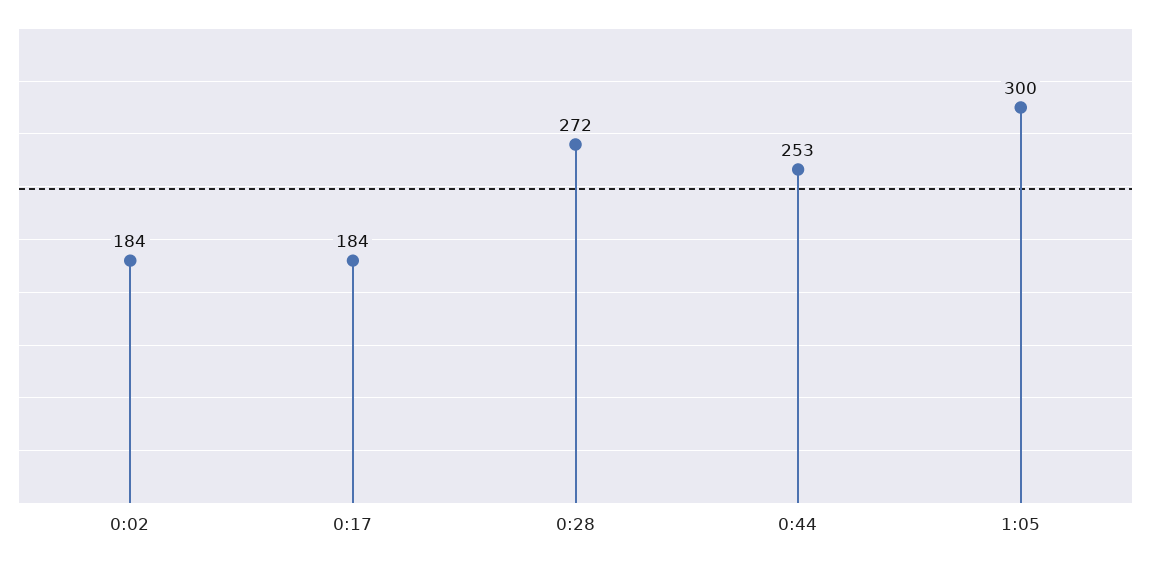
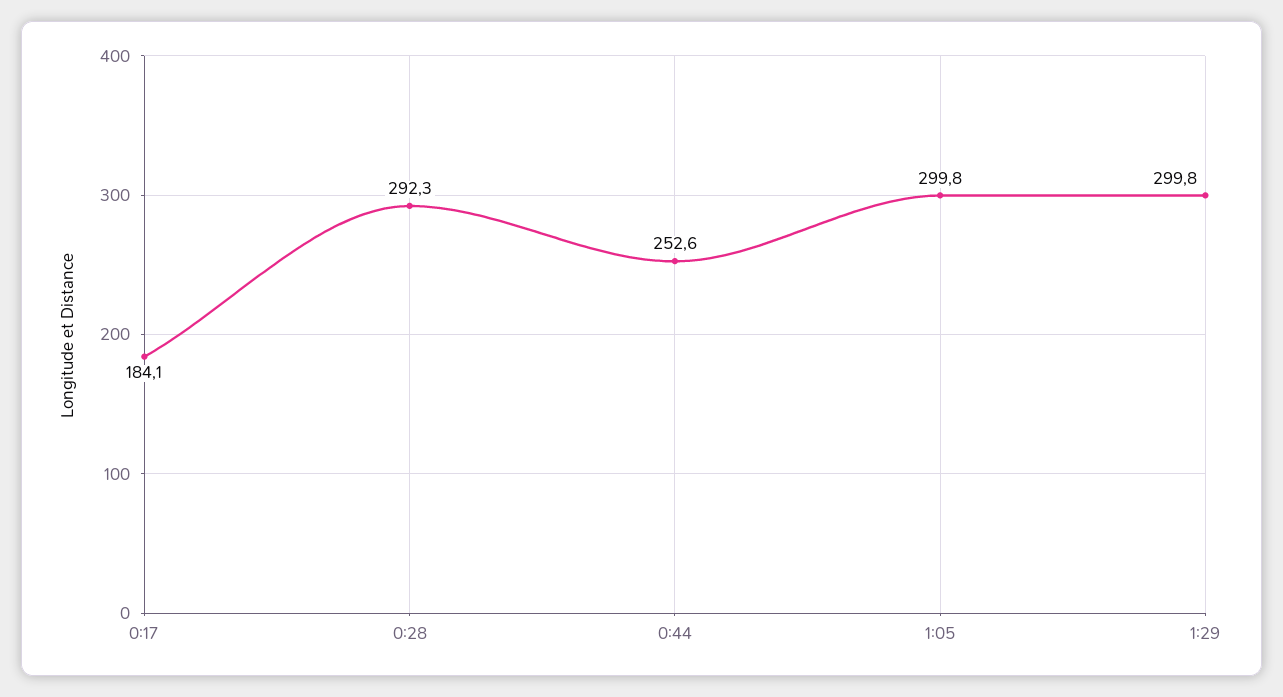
0:02: 184 -> none
0:28: 272 -> 292.3
1:29: none -> 299.8

